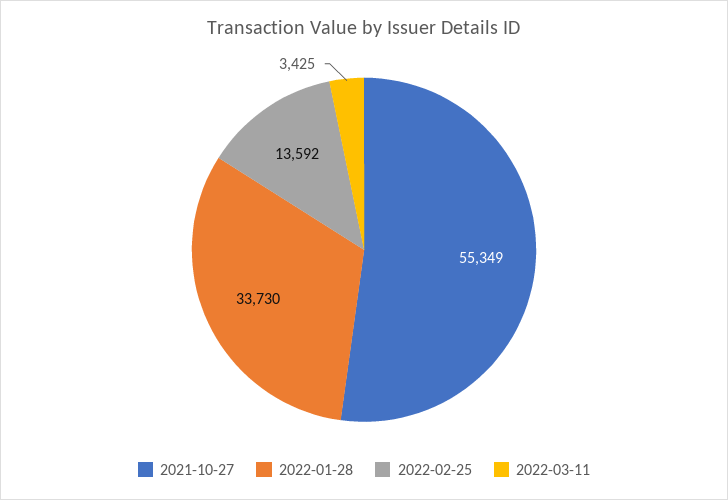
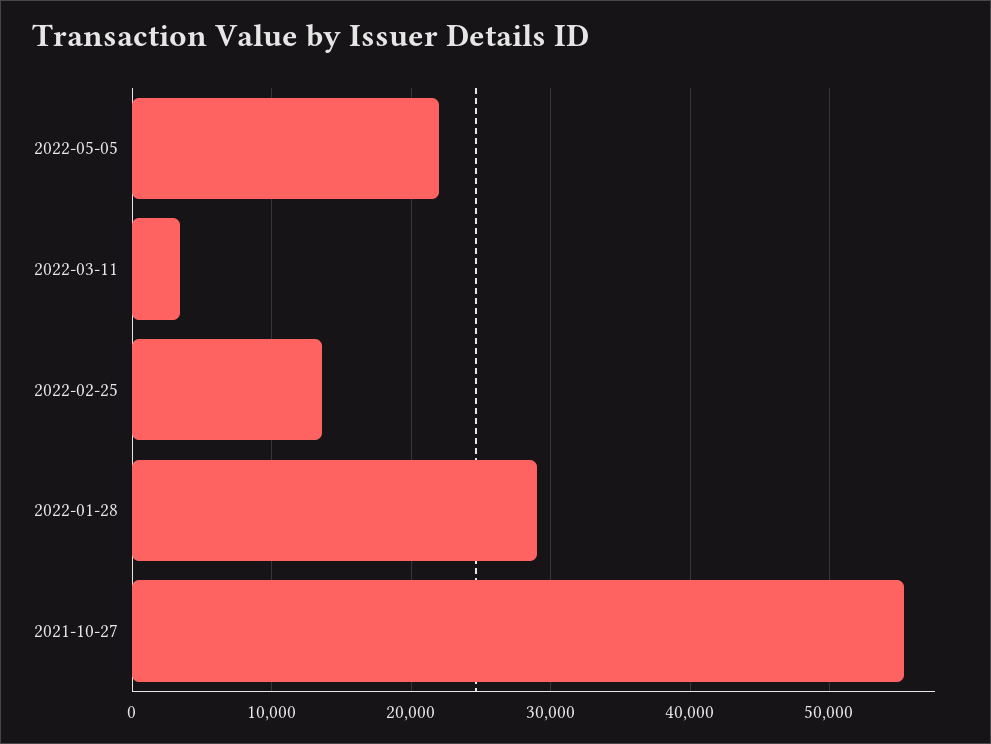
2022-01-28: 33730 -> 29000
2022-05-05: none -> 22000

